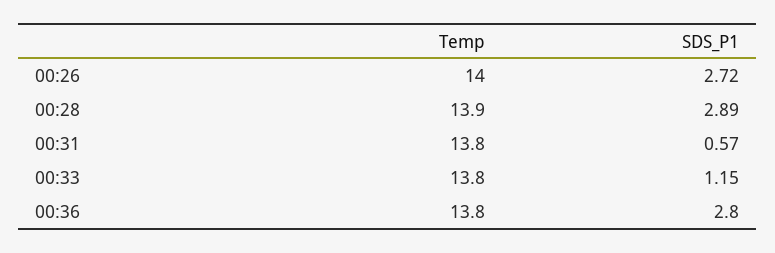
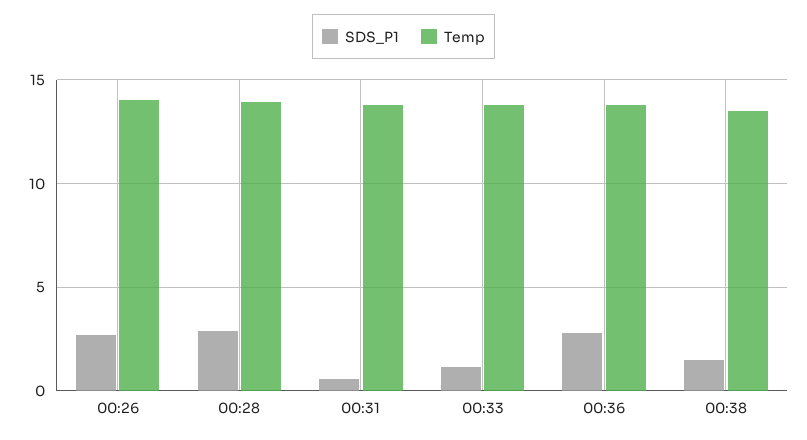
SDS_P1, 00:38: none -> 1.5
Temp, 00:38: none -> 13.5

